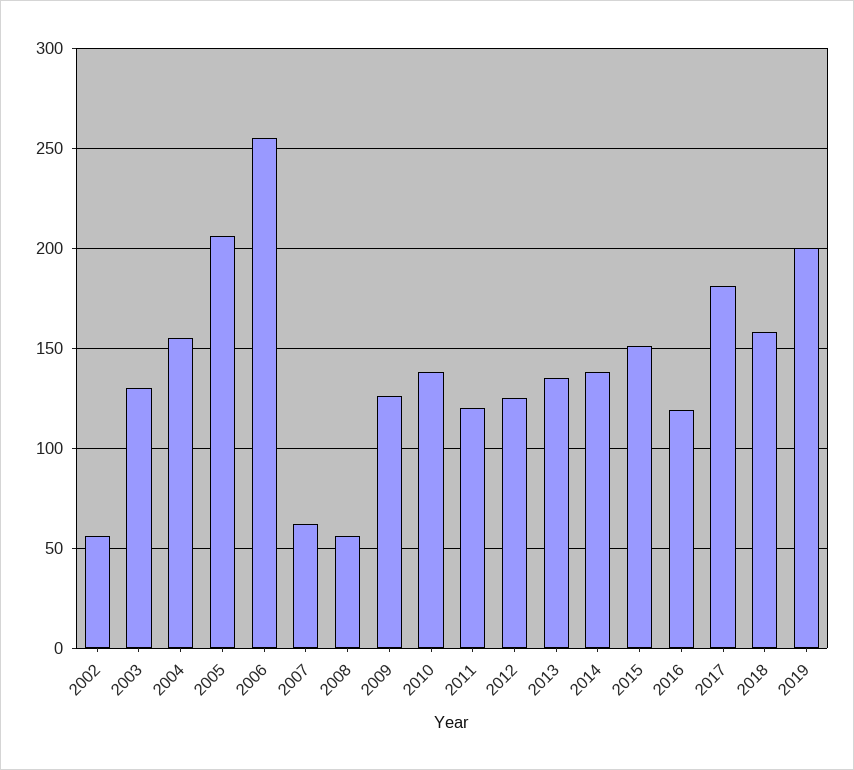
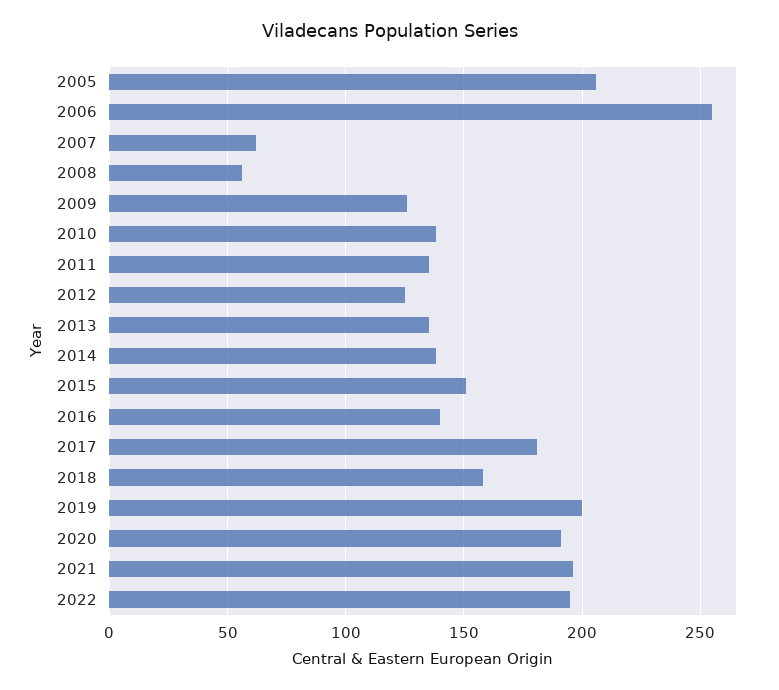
2002: 55 -> none
2003: 130 -> none
2004: 155 -> none
2011: 120 -> 135
2016: 120 -> 140
2020: none -> 190
2021: none -> 195
2022: none -> 195

